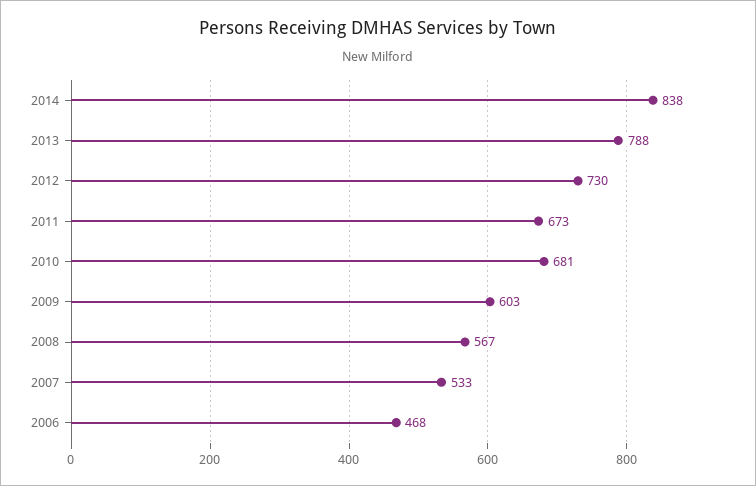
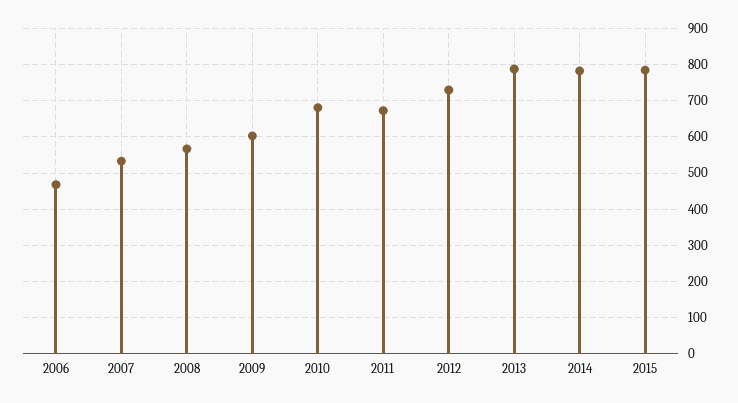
2014: 838 -> 780
2015: none -> 780

